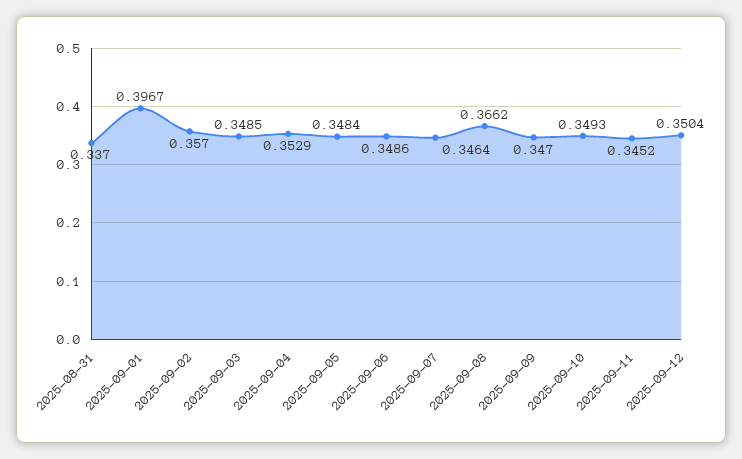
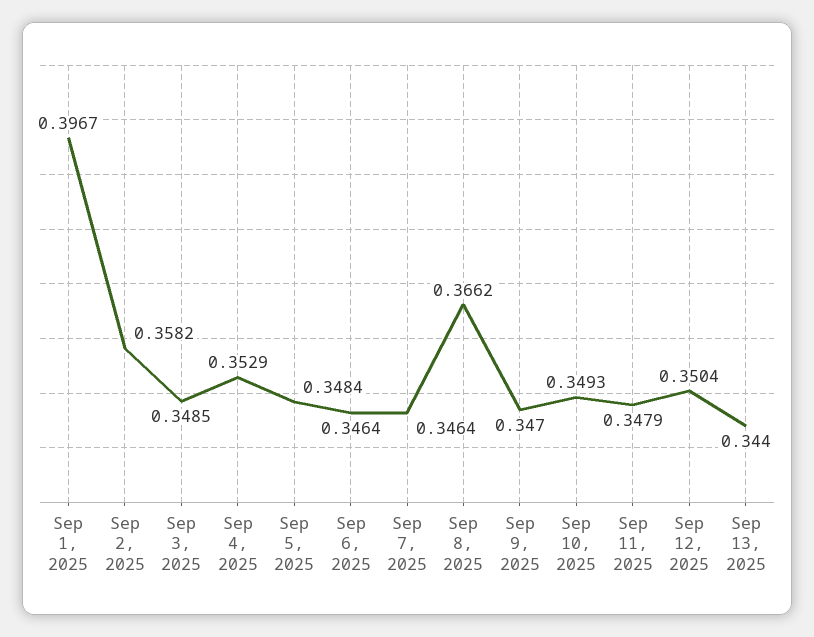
2025-08-31: 0.337 -> none
2025-09-02: 0.357 -> 0.3582
2025-09-06: 0.3486 -> 0.3464
2025-09-11: 0.3452 -> 0.3479
Sep 13, 2025: none -> 0.344

